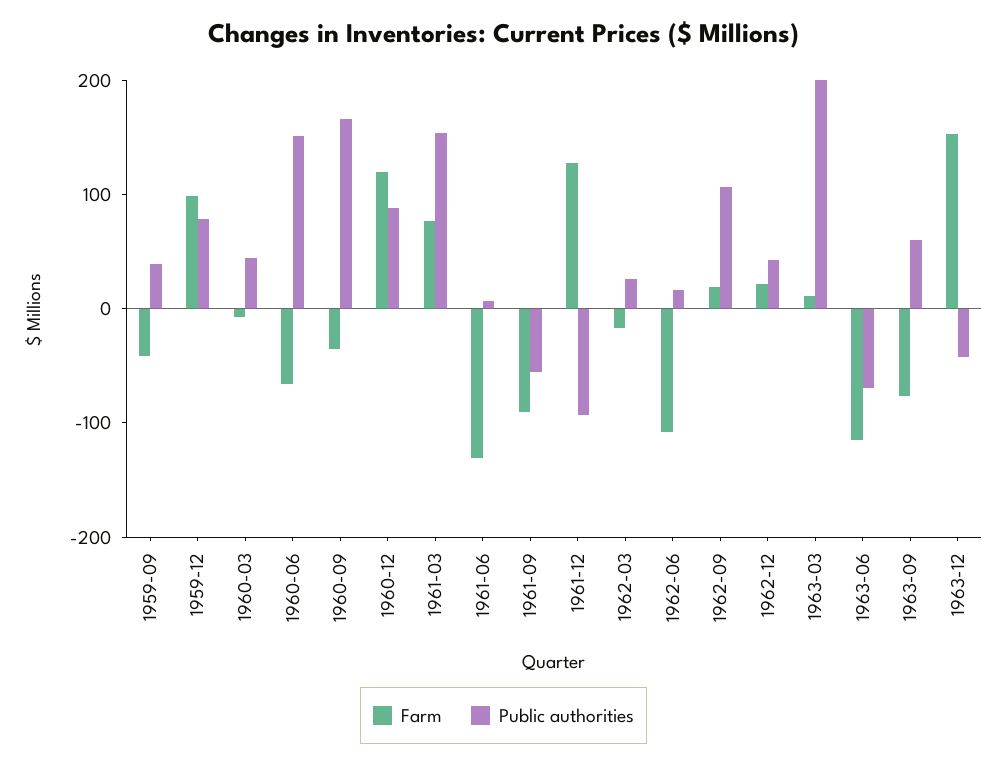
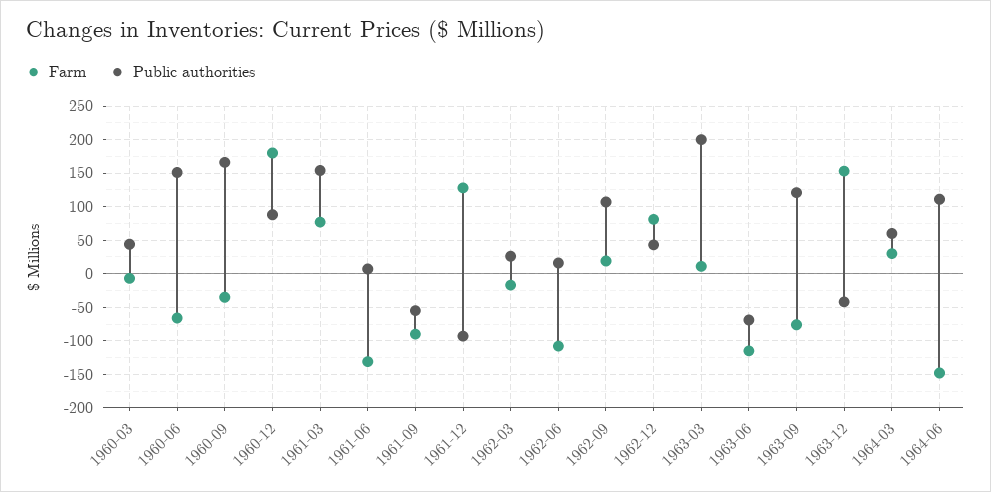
Farm, 1959-09: -40 -> none
Public authorities, 1959-09: 40 -> none
Farm, 1959-12: 100 -> none
Public authorities, 1959-12: 80 -> none
Farm, 1960-12: 120 -> 180
Farm, 1962-12: 20 -> 80
Public authorities, 1963-09: 60 -> 120
Farm, 1964-03: none -> 30
Public authorities, 1964-03: none -> 60
Farm, 1964-06: none -> -150
Public authorities, 1964-06: none -> 110

